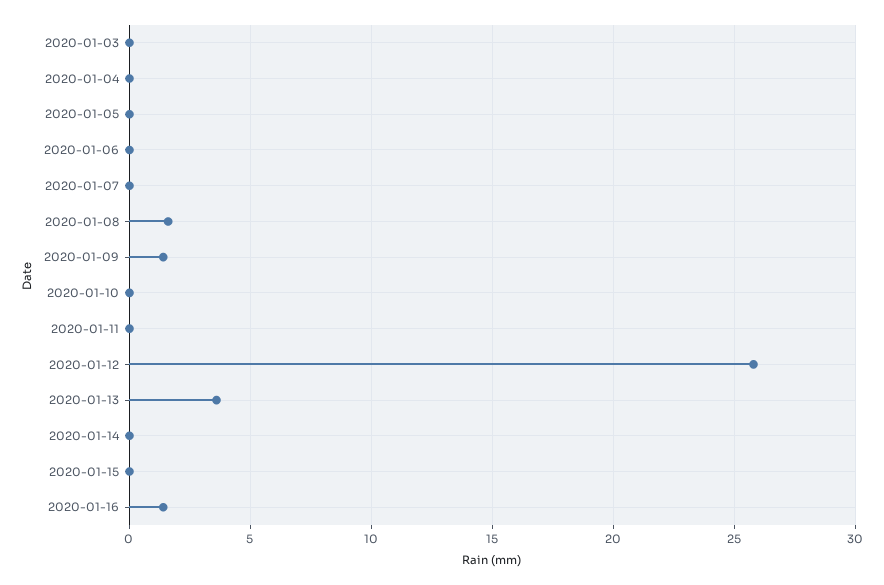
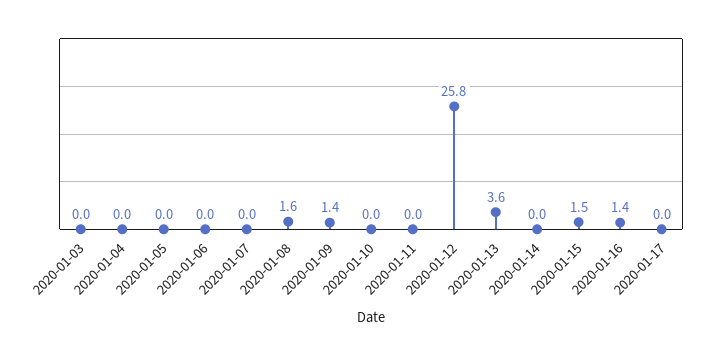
2020-01-15: 0 -> 1.5
2020-01-17: none -> 0

